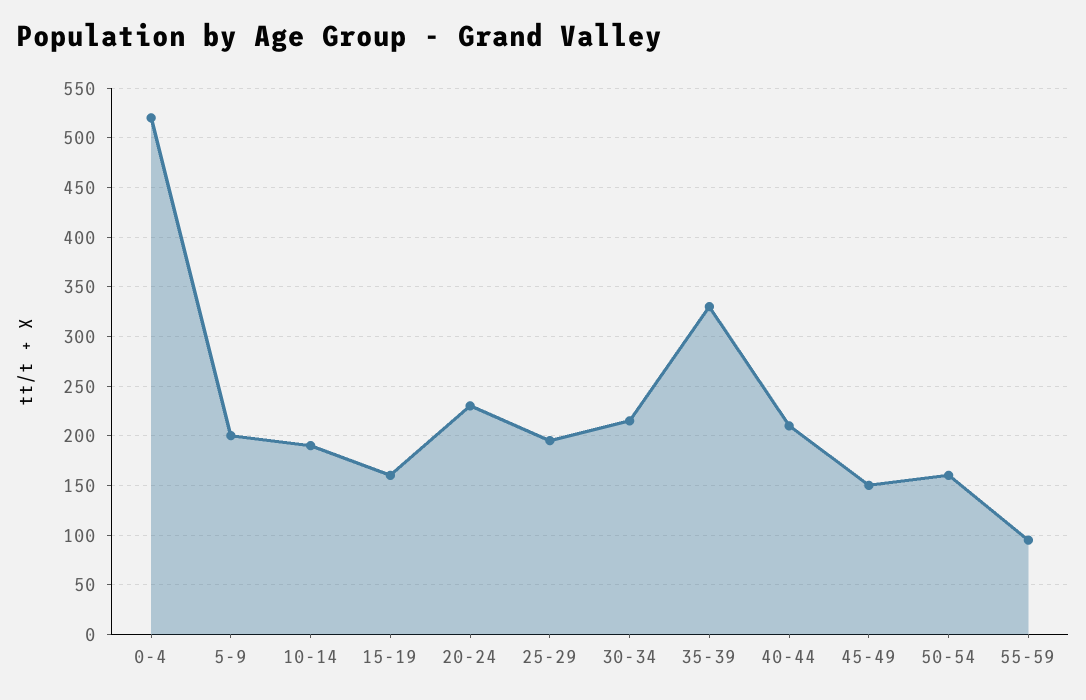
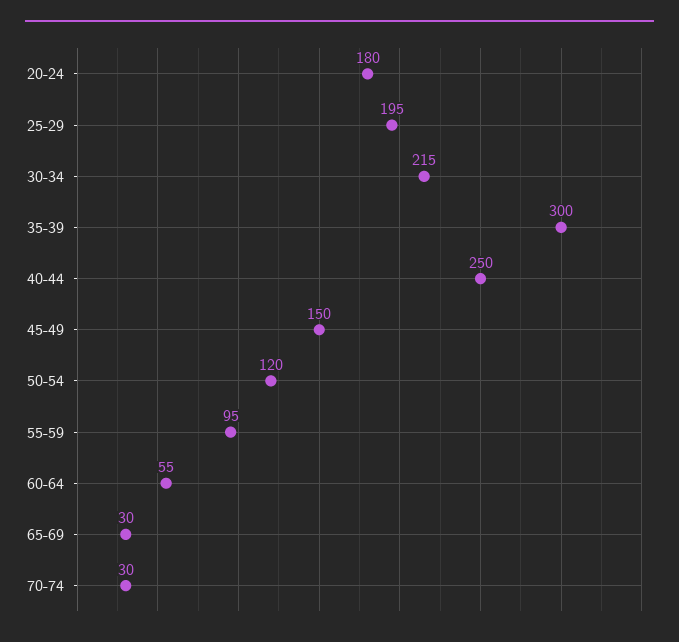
0-4: 520 -> none
5-9: 200 -> none
10-14: 190 -> none
15-19: 160 -> none
20-24: 230 -> 180
35-39: 330 -> 300
40-44: 210 -> 250
50-54: 160 -> 120
60-64: none -> 55
65-69: none -> 30
70-74: none -> 30

